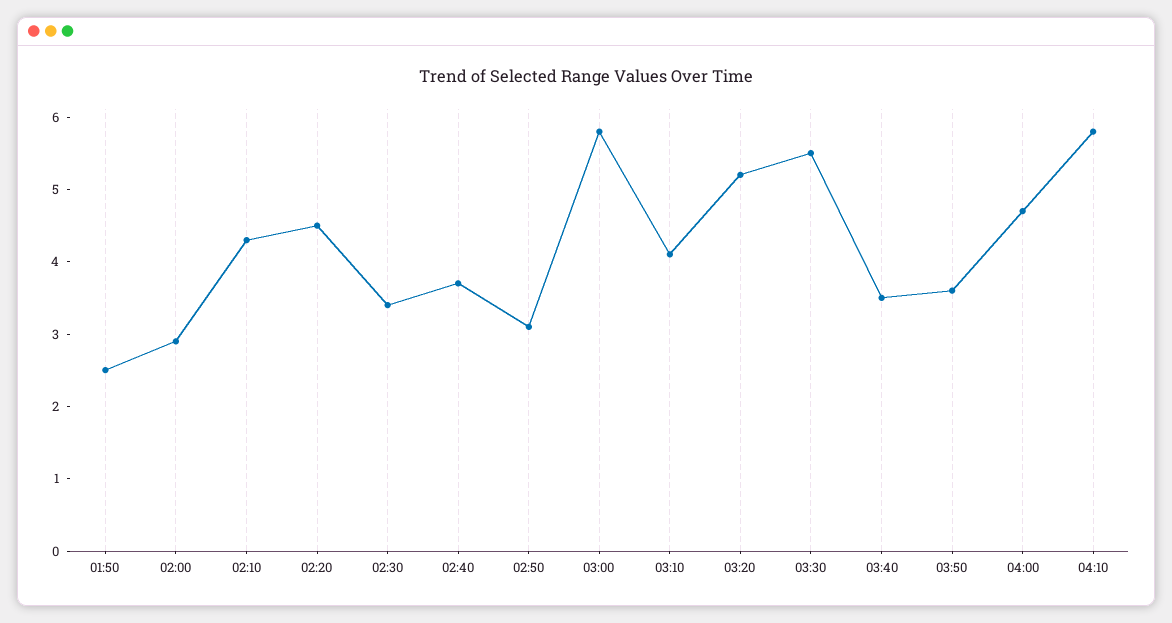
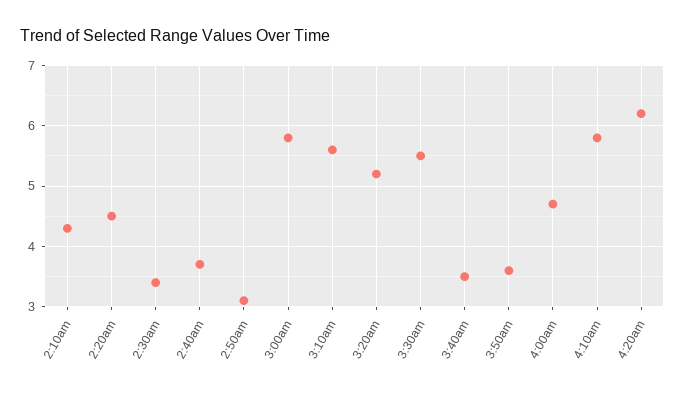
01:50: 2.5 -> none
02:00: 3 -> none
03:10: 4 -> 5.6
4:20am: none -> 6.2

